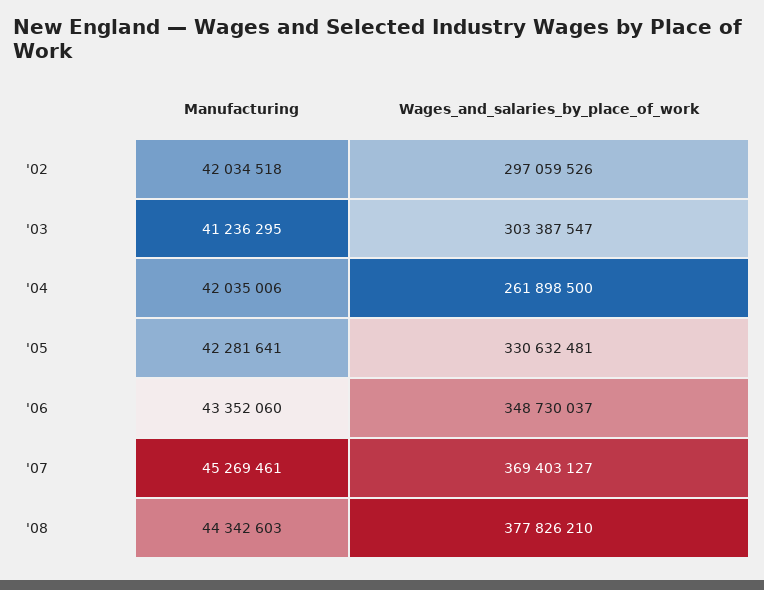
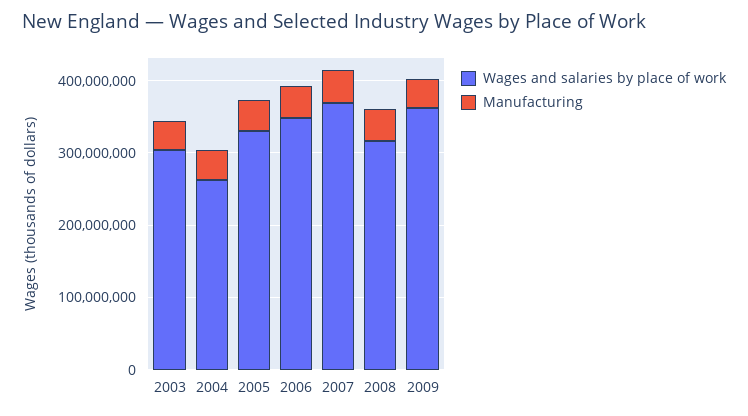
Manufacturing, '02: 42034518 -> none
Wages_and_salaries_by_place_of_work, '02: 297059526 -> none
Wages_and_salaries_by_place_of_work, '08: 377826210 -> 320000000
Wages_and_salaries_by_place_of_work, 2009: none -> 360000000
Manufacturing, 2009: none -> 40000000

